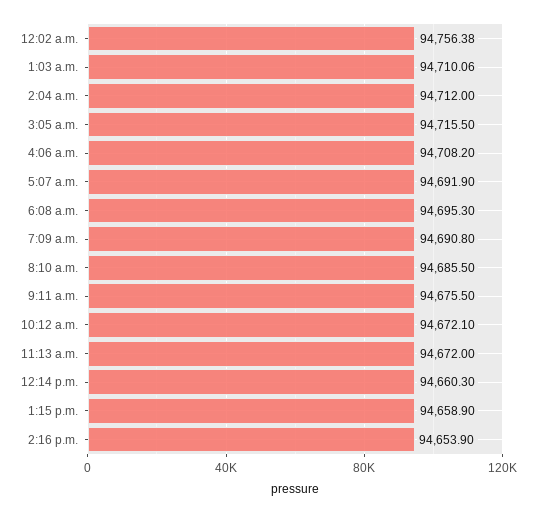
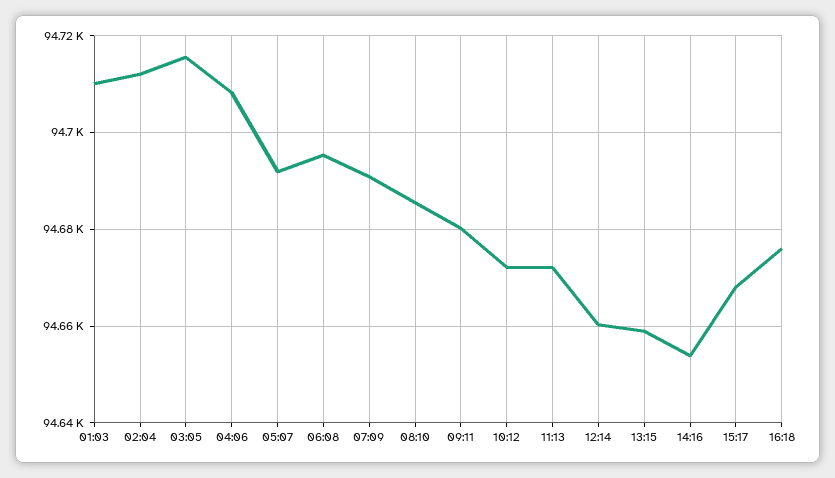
12:02 a.m.: 94756.38 -> none
9:11 a.m.: 94675.5 -> 94680
15:17: none -> 94668
16:18: none -> 94676

